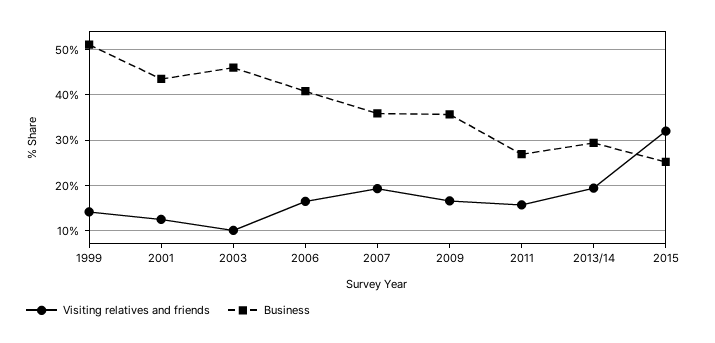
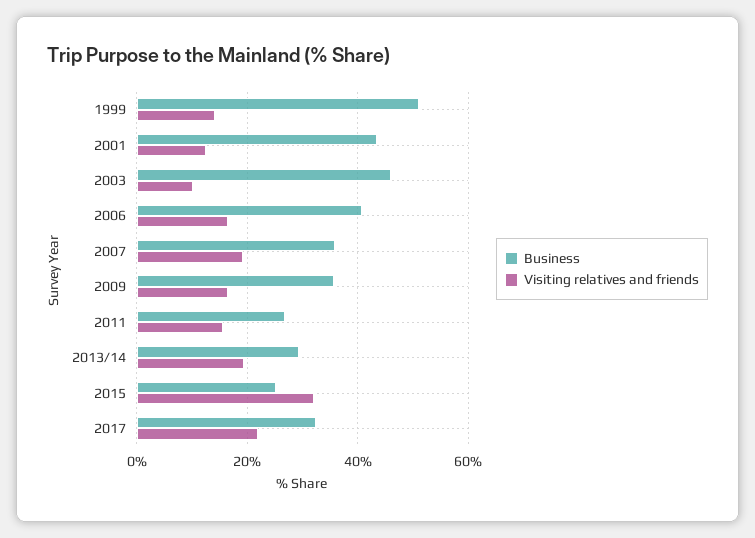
Business, 2017: none -> 32
Visiting relatives and friends, 2017: none -> 22

